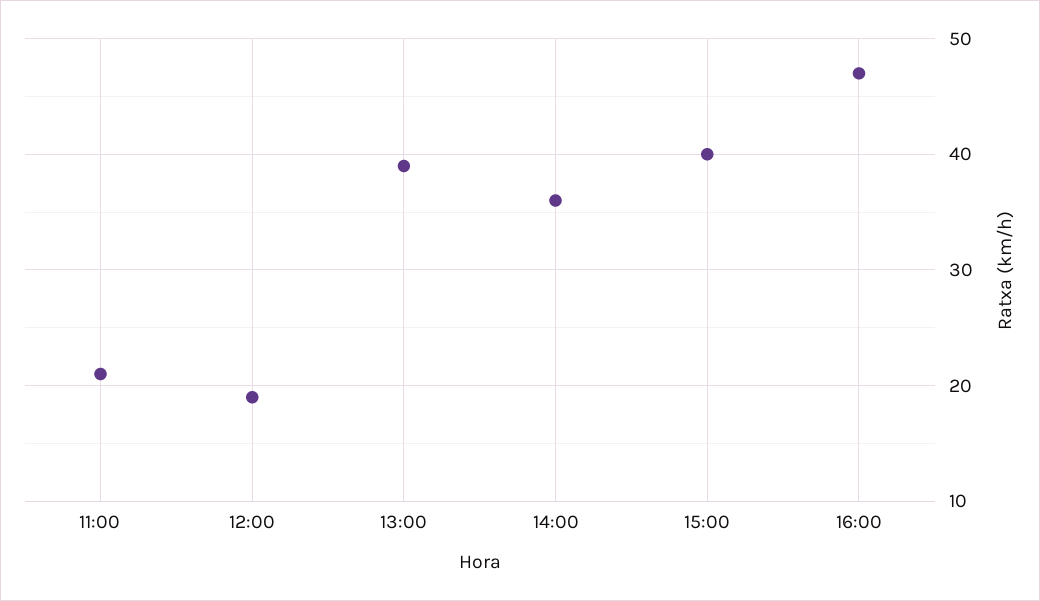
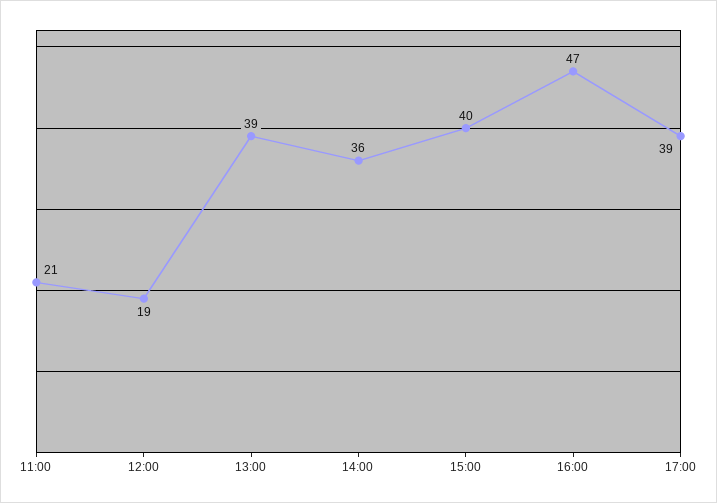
17:00: none -> 39

